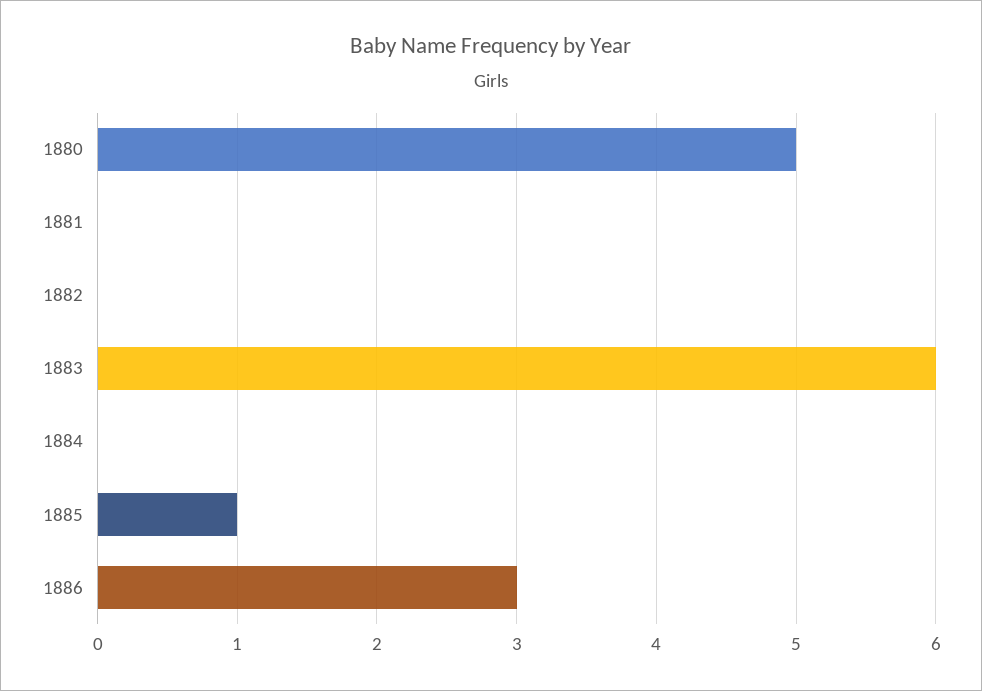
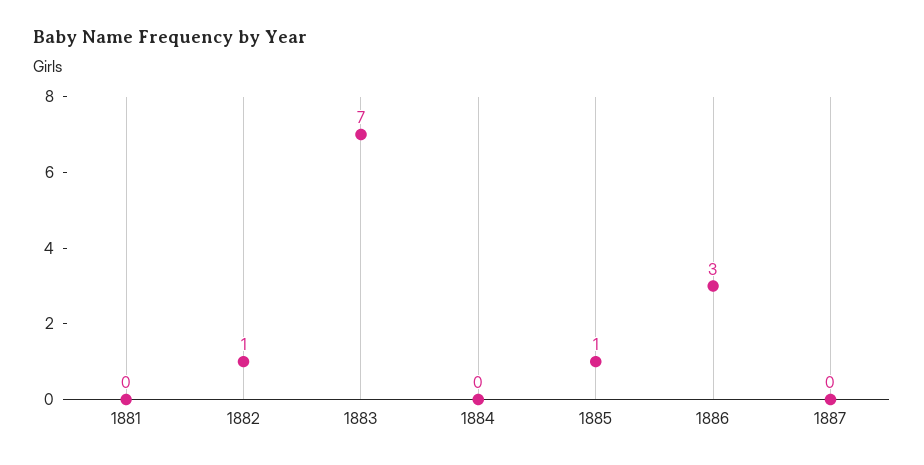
1880: 5 -> none
1882: 0 -> 1
1883: 6 -> 7
1887: none -> 0

